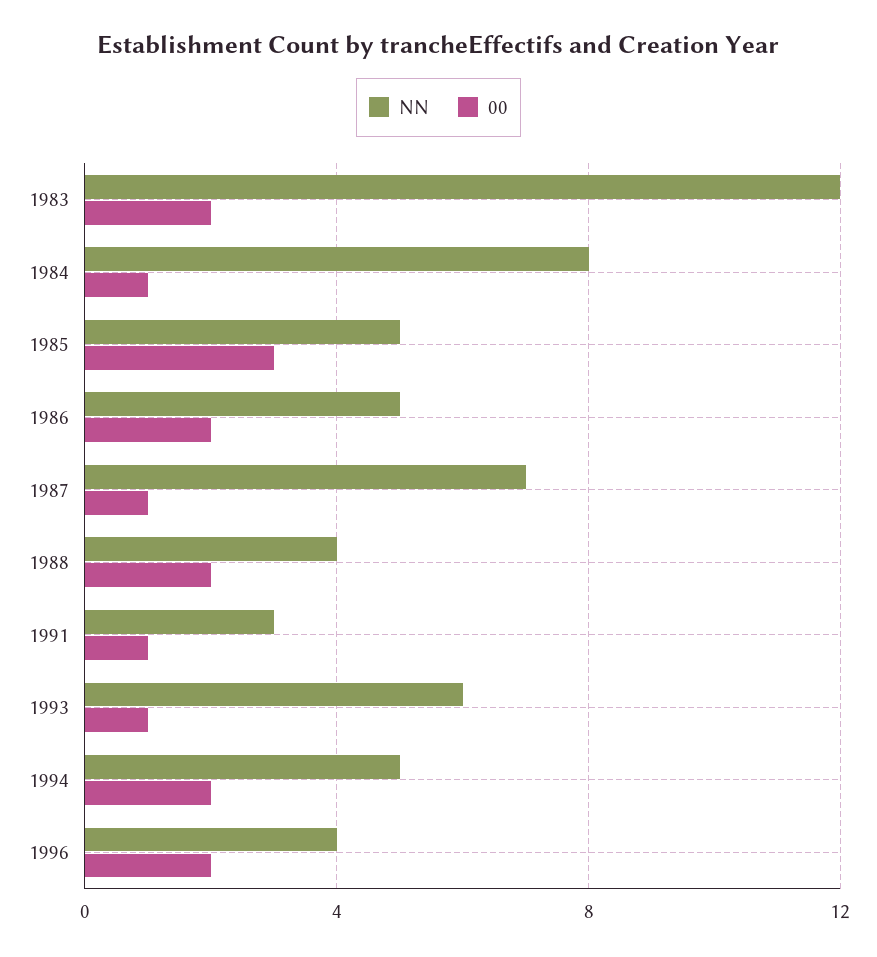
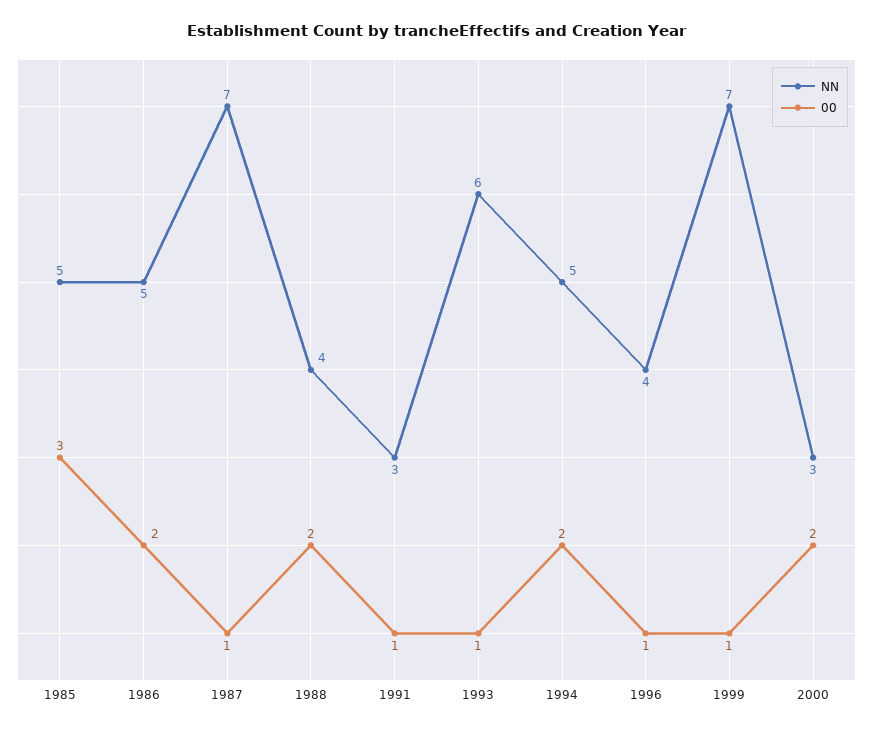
NN, 1983: 12 -> none
00, 1983: 2 -> none
NN, 1984: 8 -> none
00, 1984: 1 -> none
00, 1996: 2 -> 1
NN, 1999: none -> 7
00, 1999: none -> 1
NN, 2000: none -> 3
00, 2000: none -> 2

